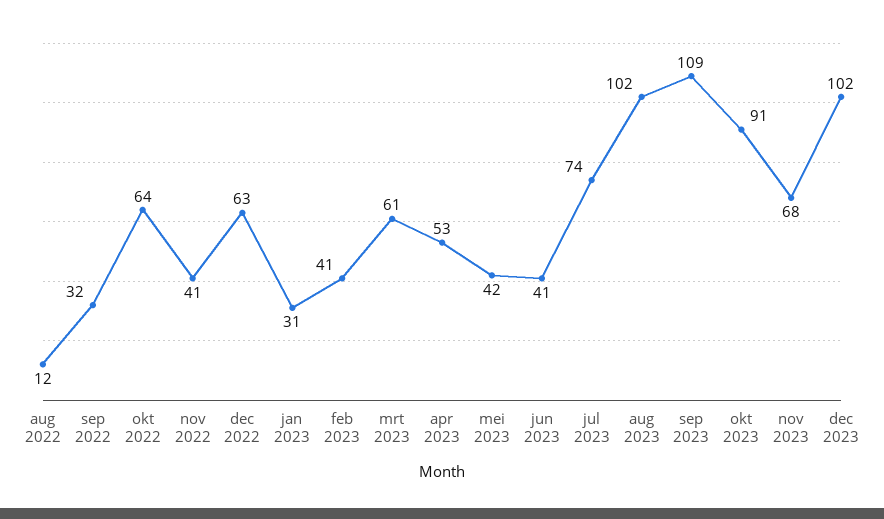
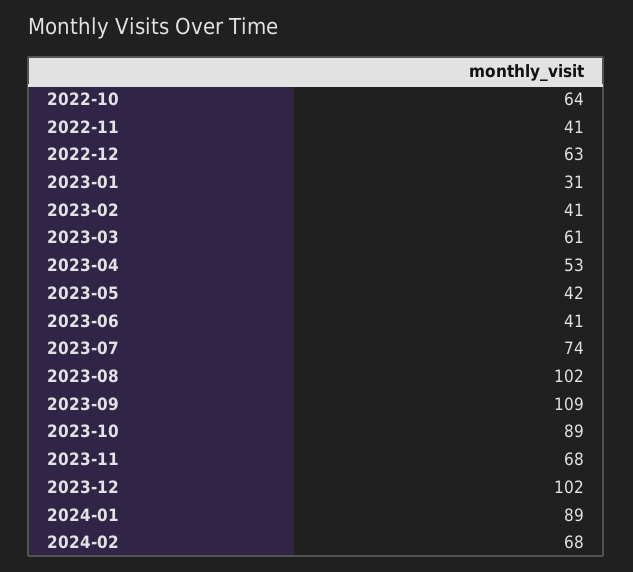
aug 2022: 12 -> none
sep 2022: 32 -> none
okt 2023: 91 -> 89
2024-01: none -> 89
2024-02: none -> 68

